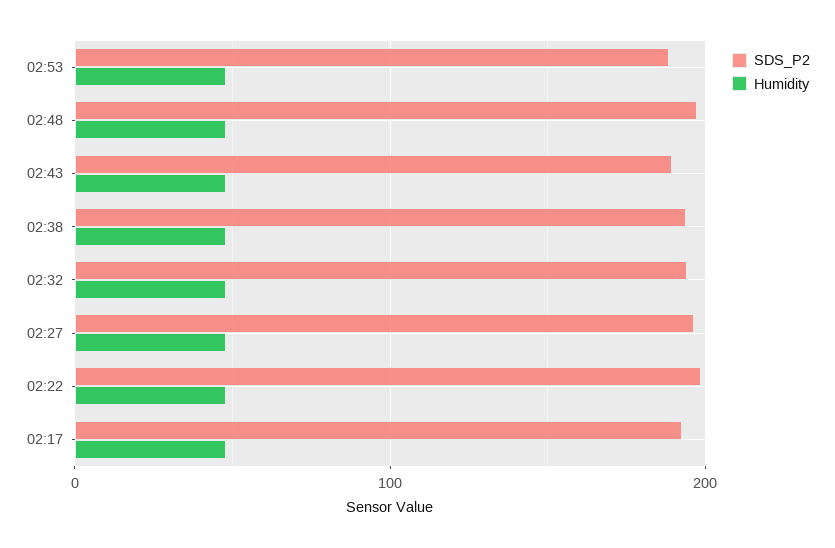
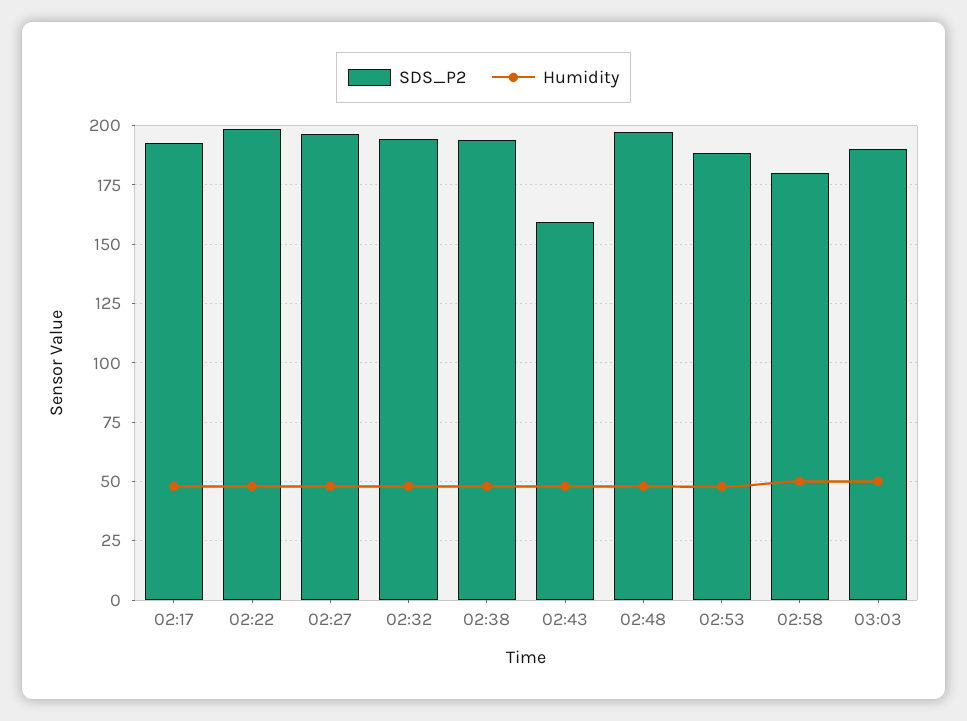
SDS_P2, 02:43: 190 -> 160
SDS_P2, 02:58: none -> 180
Humidity, 02:58: none -> 50
SDS_P2, 03:03: none -> 190
Humidity, 03:03: none -> 50

